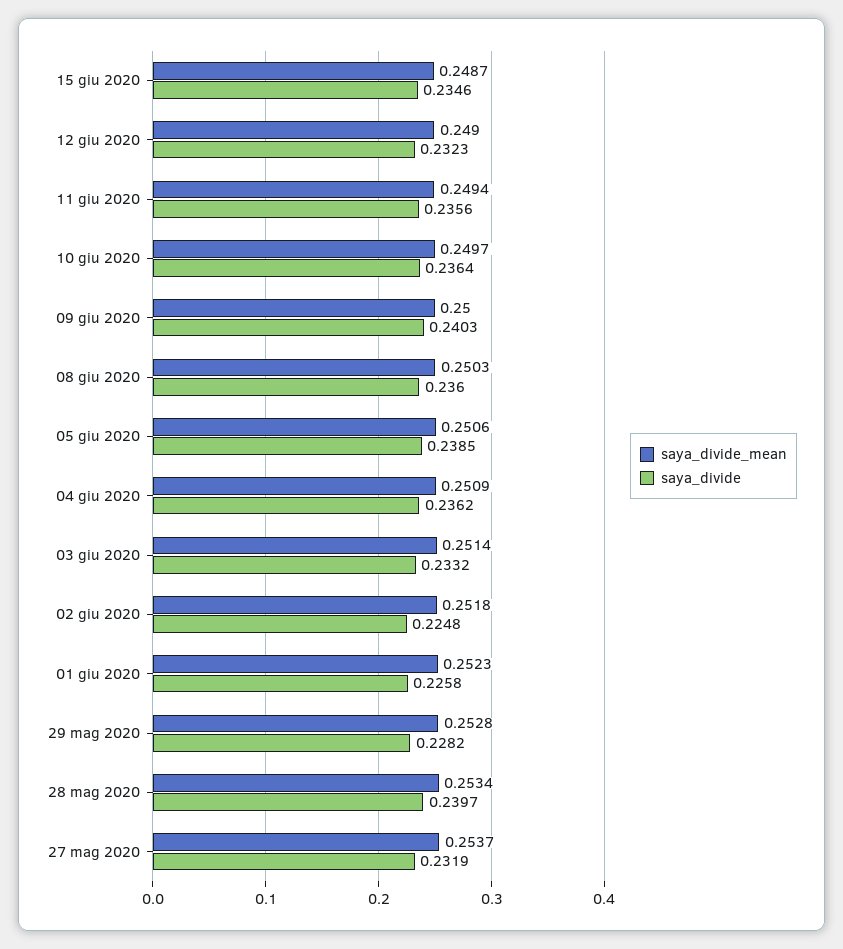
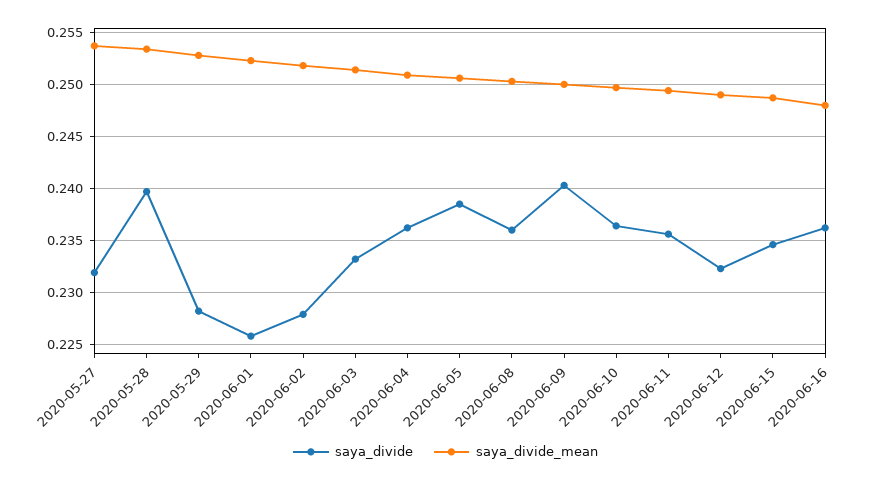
saya_divide, 02 giu 2020: 0.2248 -> 0.228
saya_divide, 2020-06-16: none -> 0.236
saya_divide_mean, 2020-06-16: none -> 0.248

